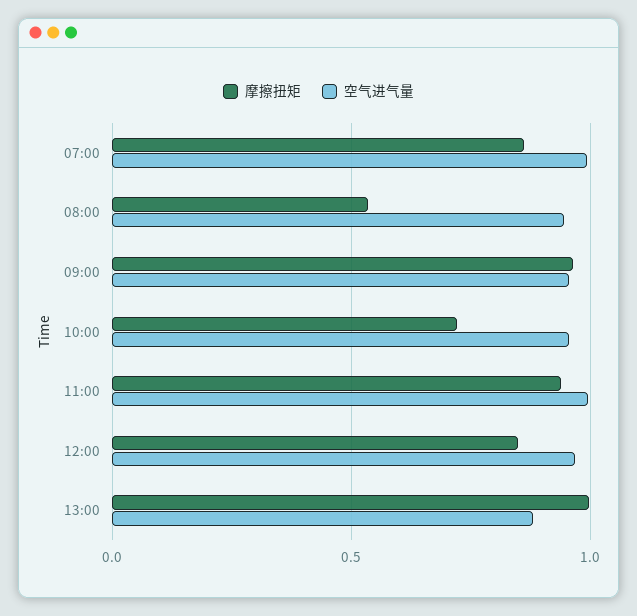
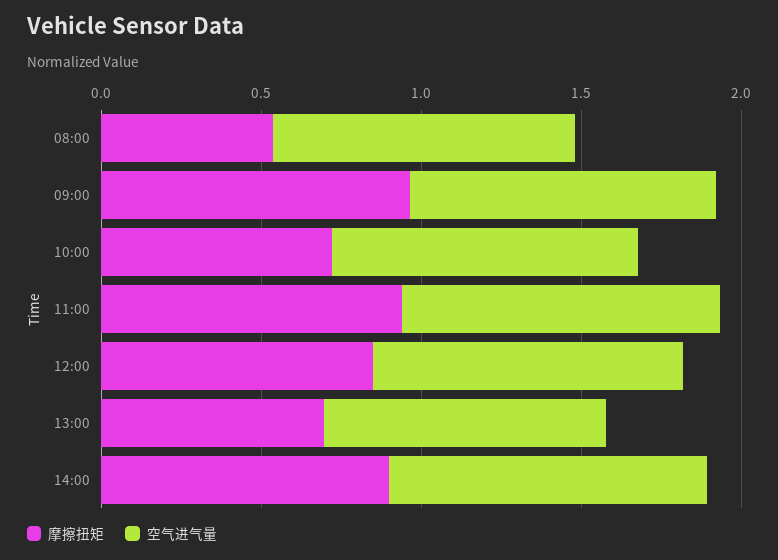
摩擦扭矩, 07:00: 0.85 -> none
空气进气量, 07:00: 1 -> none
摩擦扭矩, 13:00: 1 -> 0.7
摩擦扭矩, 14:00: none -> 0.9
空气进气量, 14:00: none -> 1

